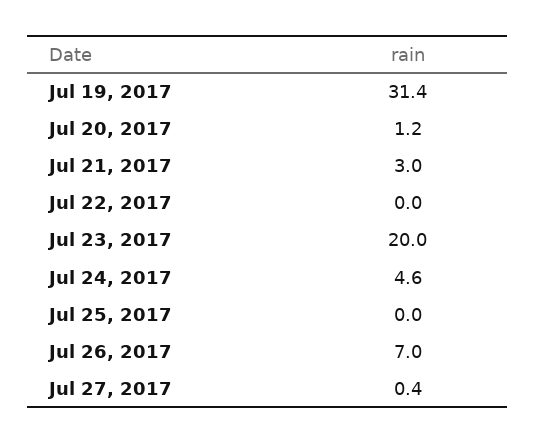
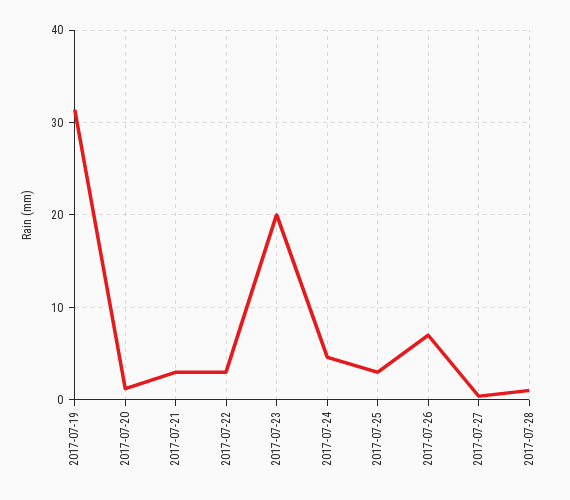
Jul 22, 2017: 0 -> 3
Jul 25, 2017: 0 -> 3
2017-07-28: none -> 1

